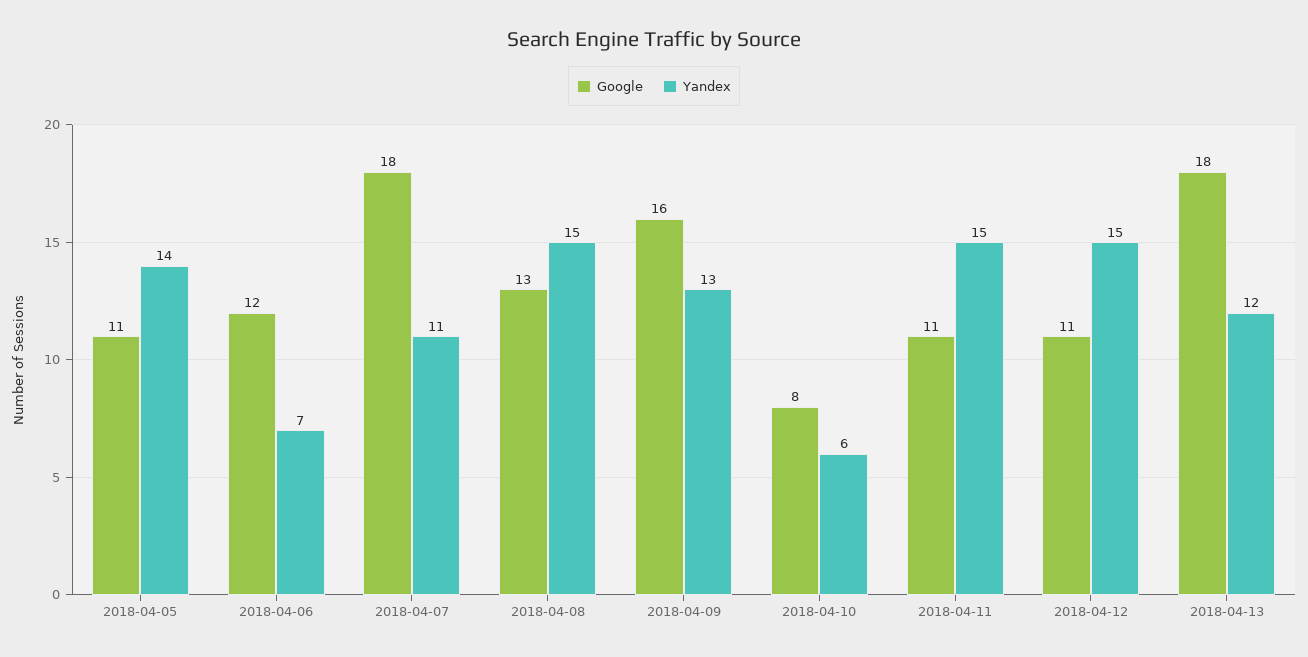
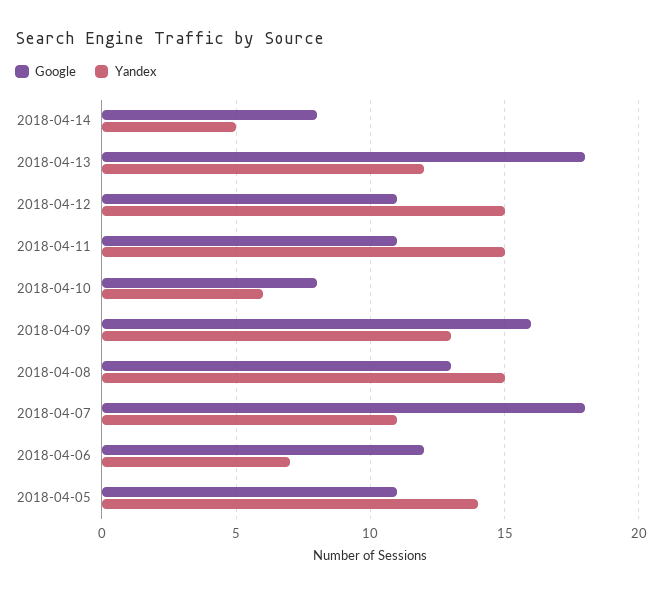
Google, 2018-04-14: none -> 8
Yandex, 2018-04-14: none -> 5

